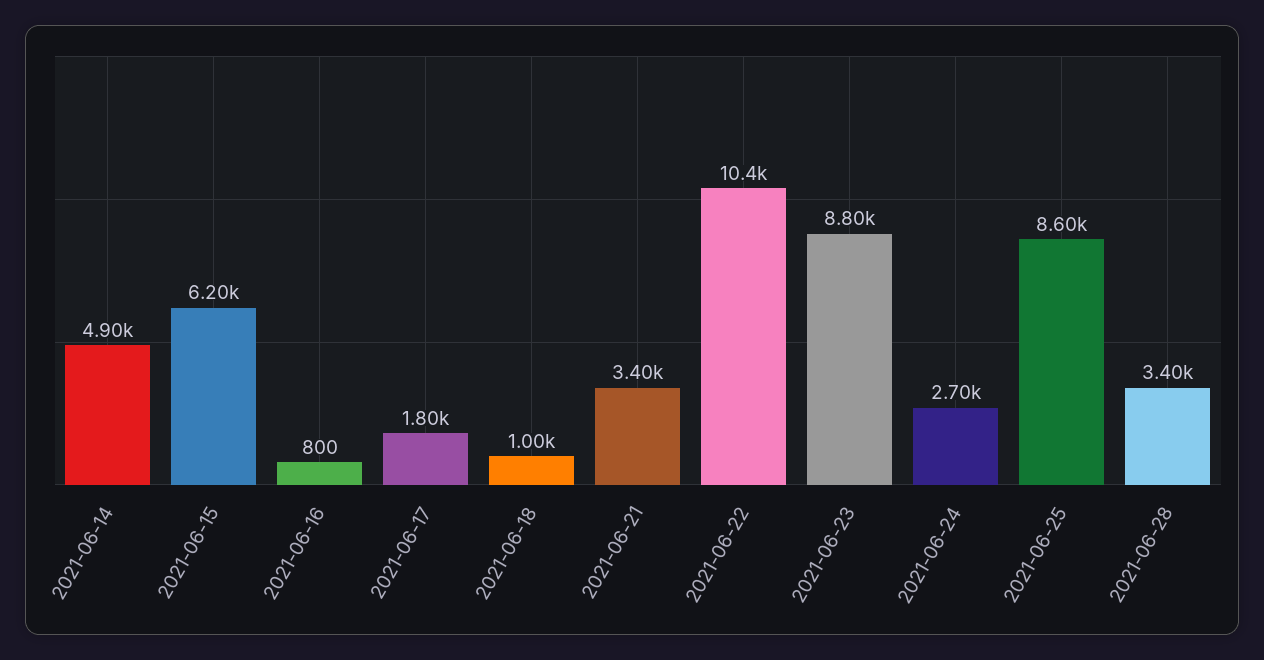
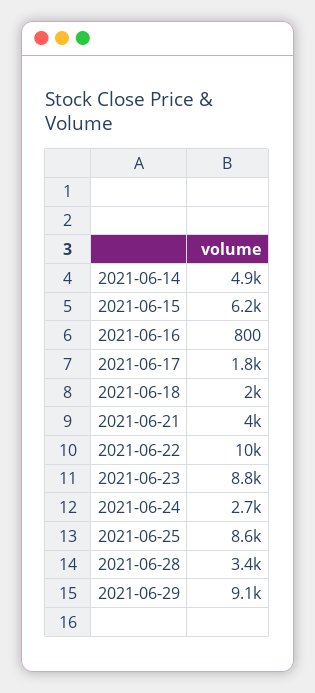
2021-06-18: 1000 -> 2000
2021-06-21: 3400 -> 4000
2021-06-29: none -> 9100

